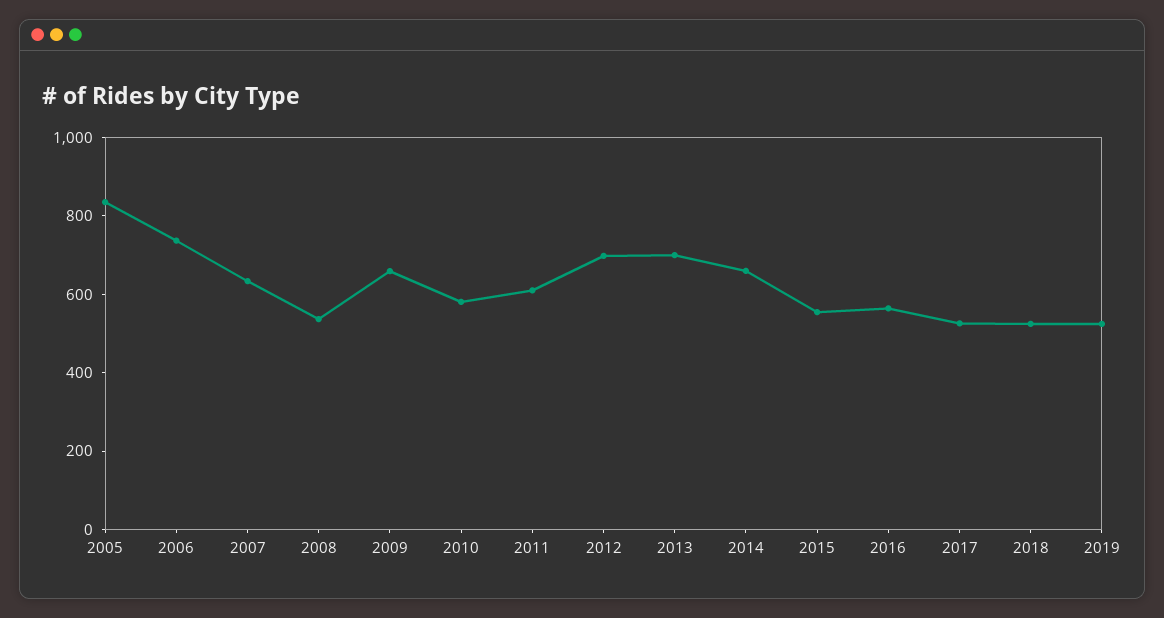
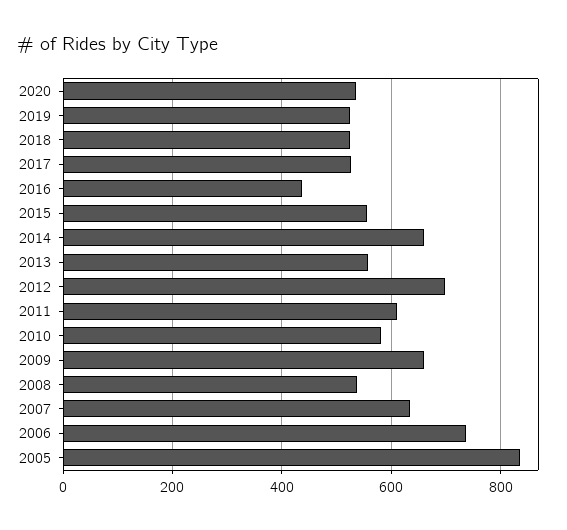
2013: 700 -> 560
2016: 550 -> 440
2020: none -> 540

